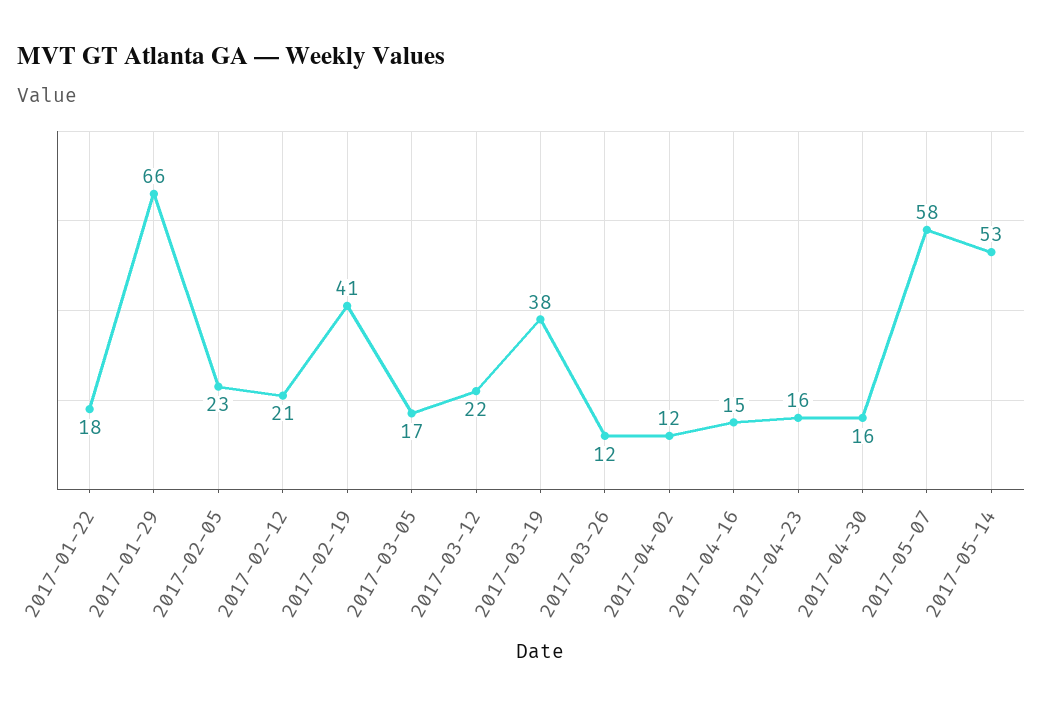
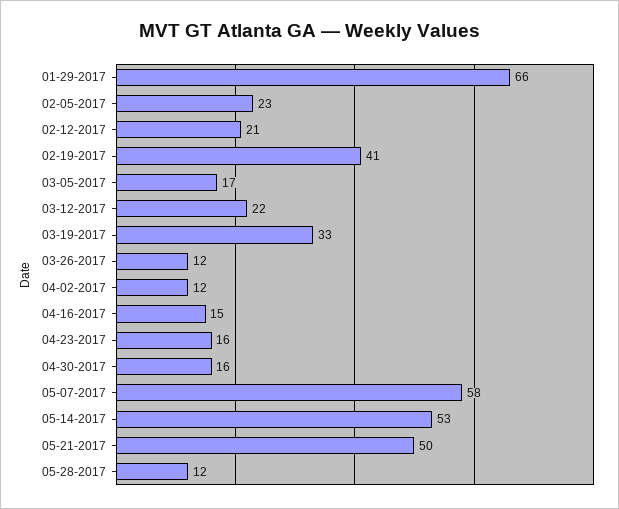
2017-01-22: 18 -> none
2017-03-19: 38 -> 33
05-21-2017: none -> 50
05-28-2017: none -> 12

